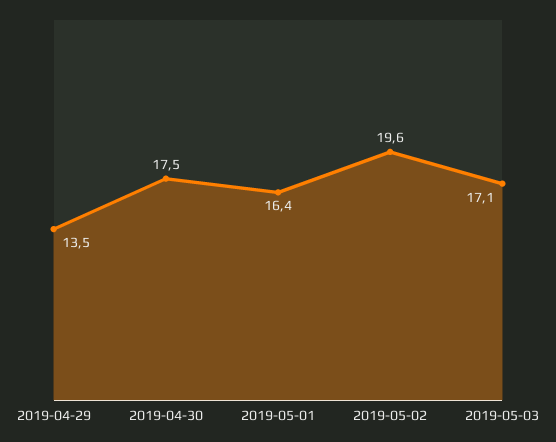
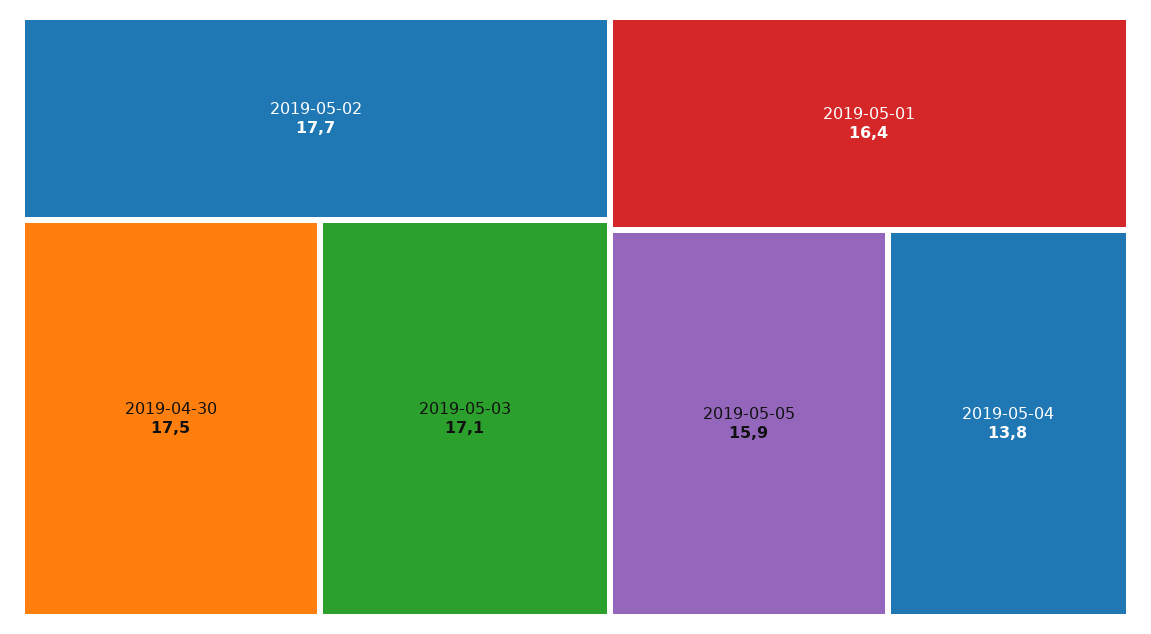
2019-04-29: 13.5 -> none
2019-05-02: 19.6 -> 17.7
2019-05-05: none -> 15.9
2019-05-04: none -> 13.8

